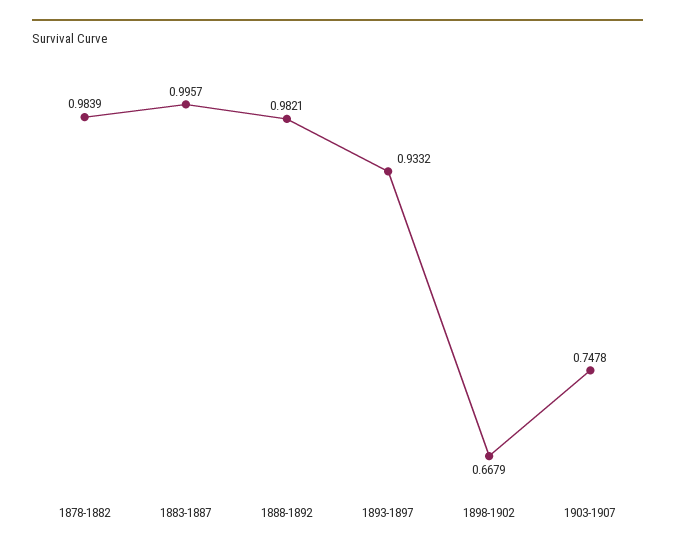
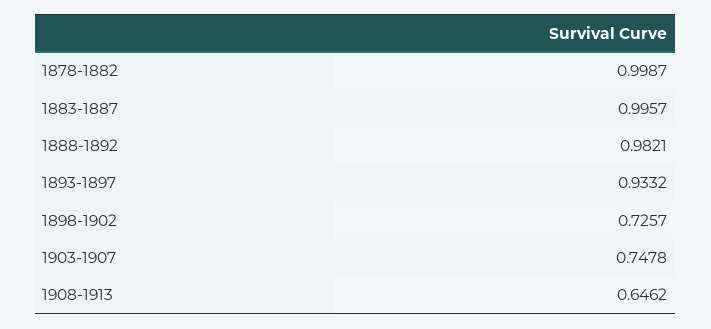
1878-1882: 0.9839 -> 0.9987
1898-1902: 0.6679 -> 0.7257
1908-1913: none -> 0.6462

